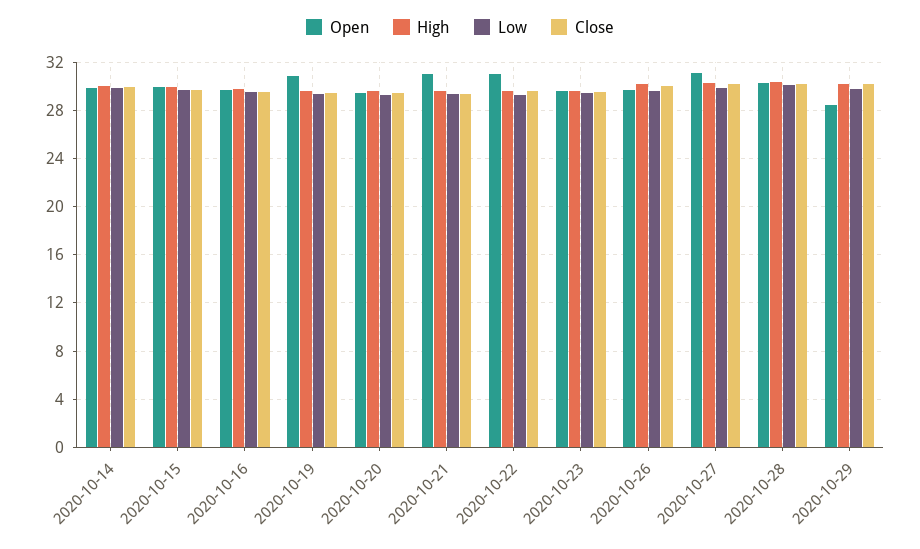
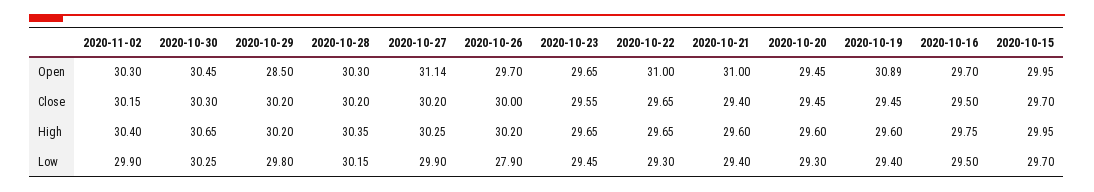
Open, 2020-10-14: 30 -> none
High, 2020-10-14: 30 -> none
Low, 2020-10-14: 30 -> none
Close, 2020-10-14: 30 -> none
Low, 2020-10-26: 29.5 -> 27.9
Open, 2020-11-02: none -> 30.3
Open, 2020-10-30: none -> 30.45
Close, 2020-11-02: none -> 30.15
Close, 2020-10-30: none -> 30.3
High, 2020-11-02: none -> 30.4
High, 2020-10-30: none -> 30.65
Low, 2020-11-02: none -> 29.9
Low, 2020-10-30: none -> 30.25

